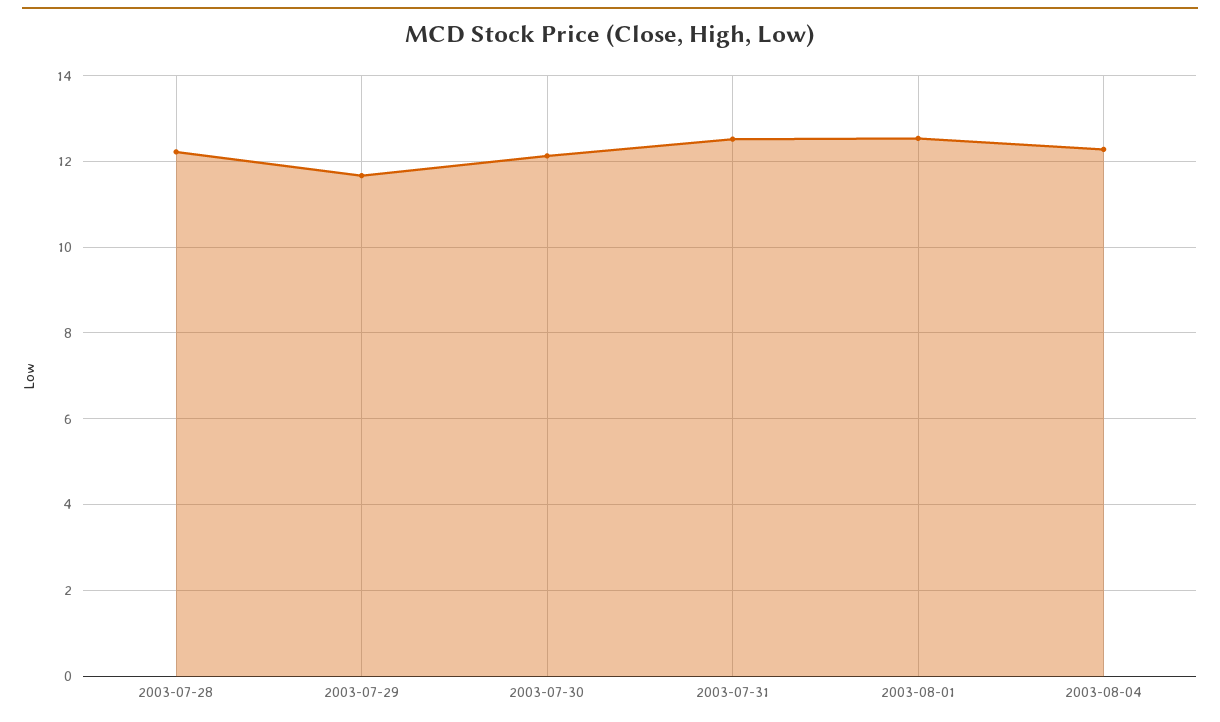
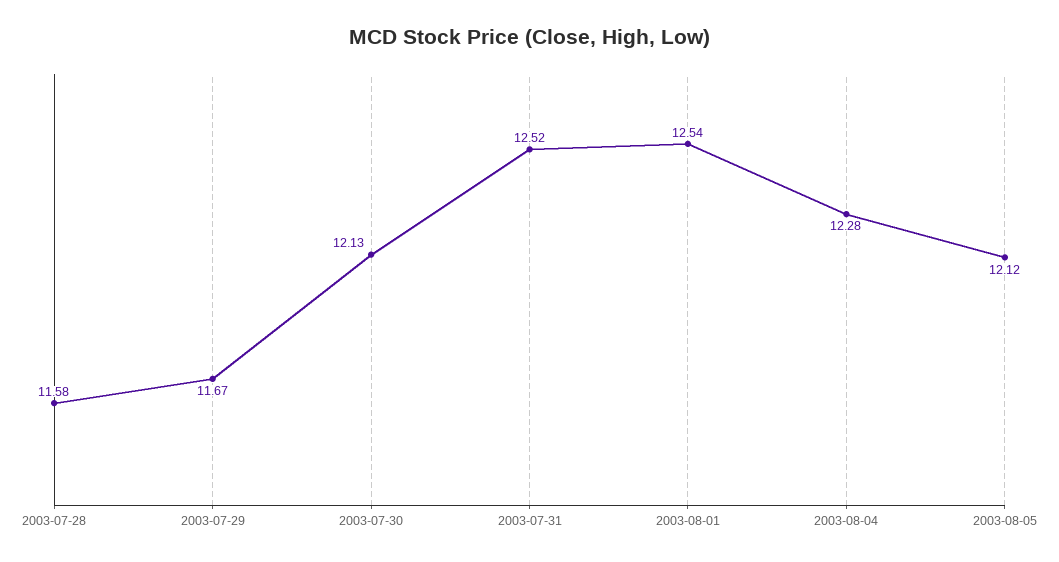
2003-07-28: 12.2 -> 11.58
2003-08-05: none -> 12.12

